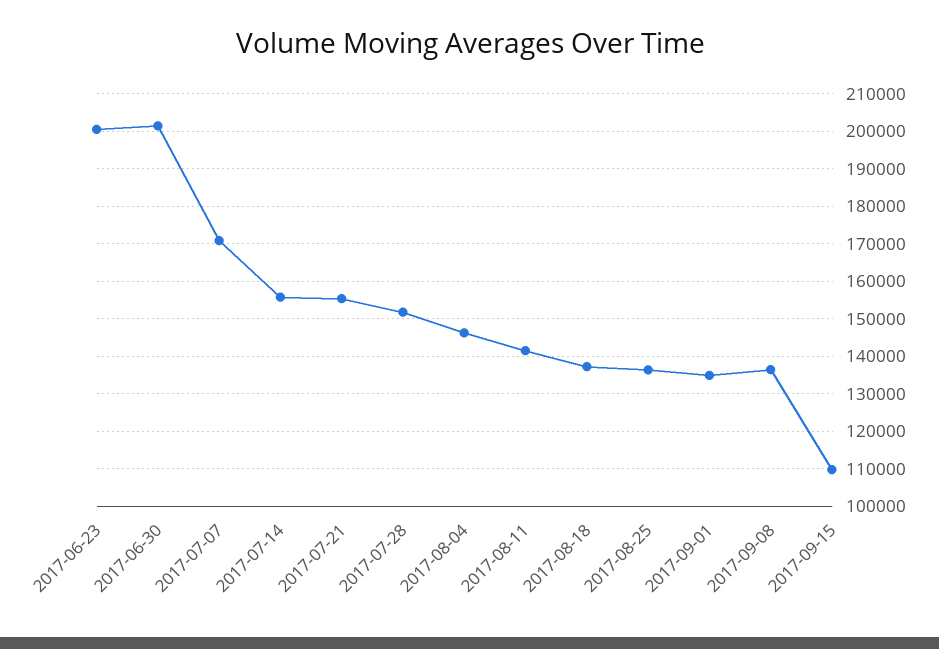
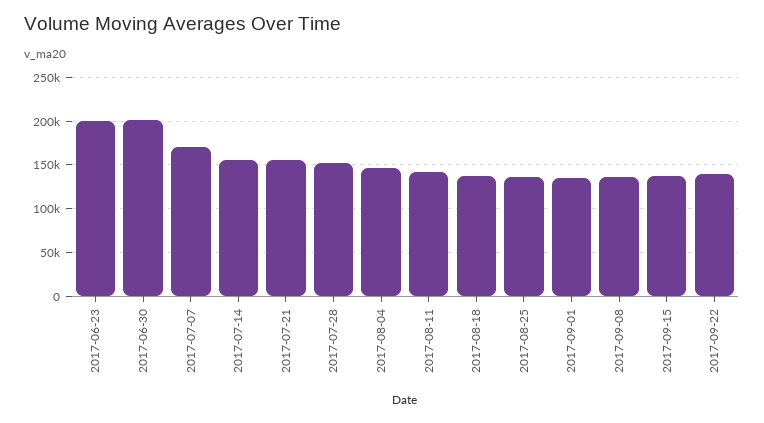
2017-09-15: 110000 -> 140000
2017-09-22: none -> 140000

